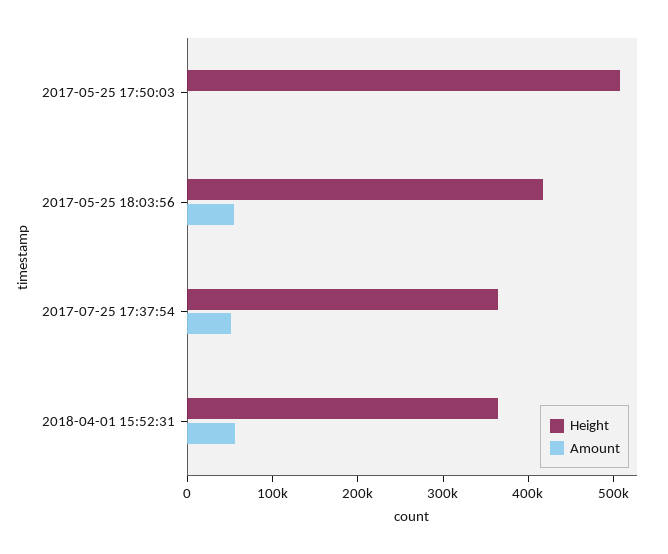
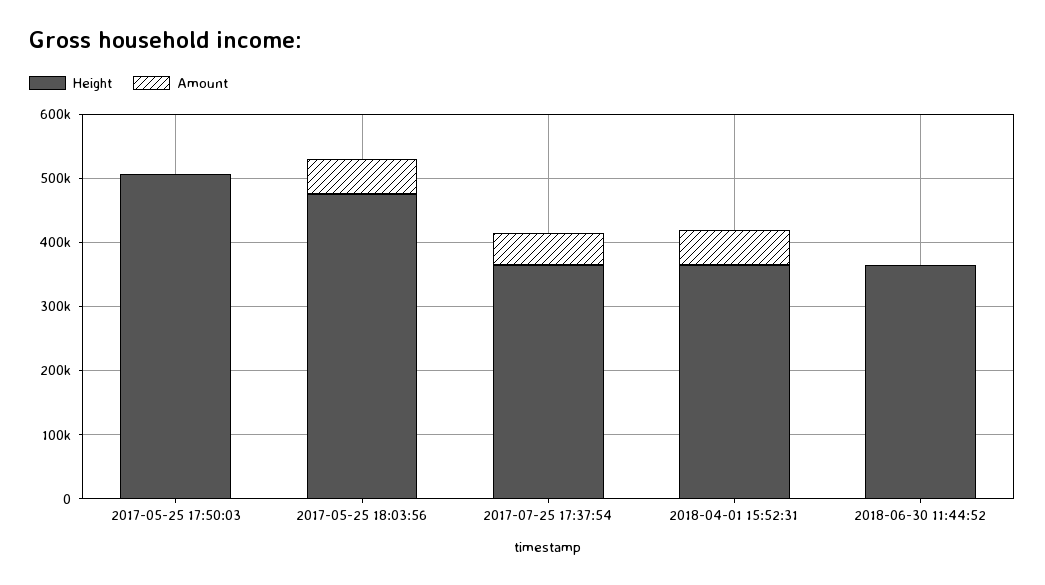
Height, 2017-05-25 18:03:56: 420000 -> 480000
Height, 2018-06-30 11:44:52: none -> 360000
Amount, 2018-06-30 11:44:52: none -> 0

